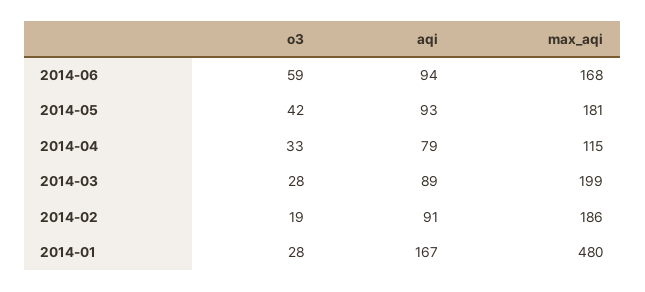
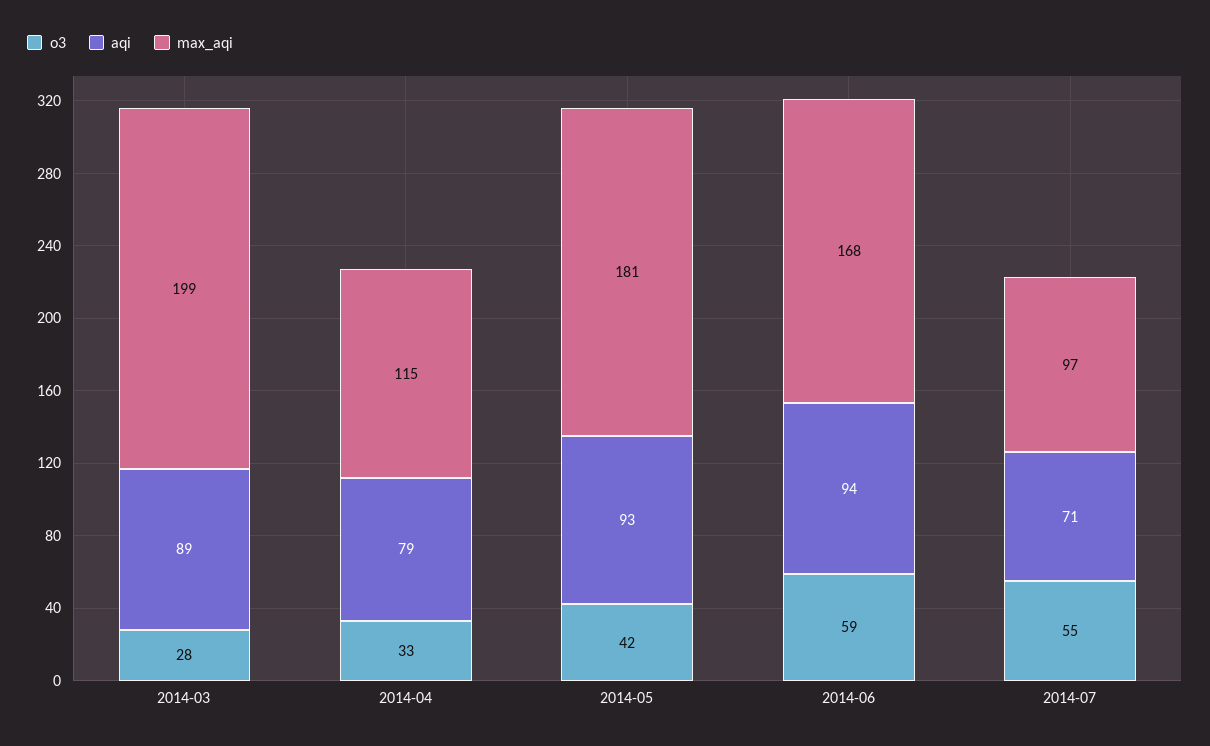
o3, 2014-02: 19 -> none
aqi, 2014-02: 91 -> none
max_aqi, 2014-02: 186 -> none
o3, 2014-01: 28 -> none
aqi, 2014-01: 167 -> none
max_aqi, 2014-01: 480 -> none
o3, 2014-07: none -> 55
aqi, 2014-07: none -> 71
max_aqi, 2014-07: none -> 97

